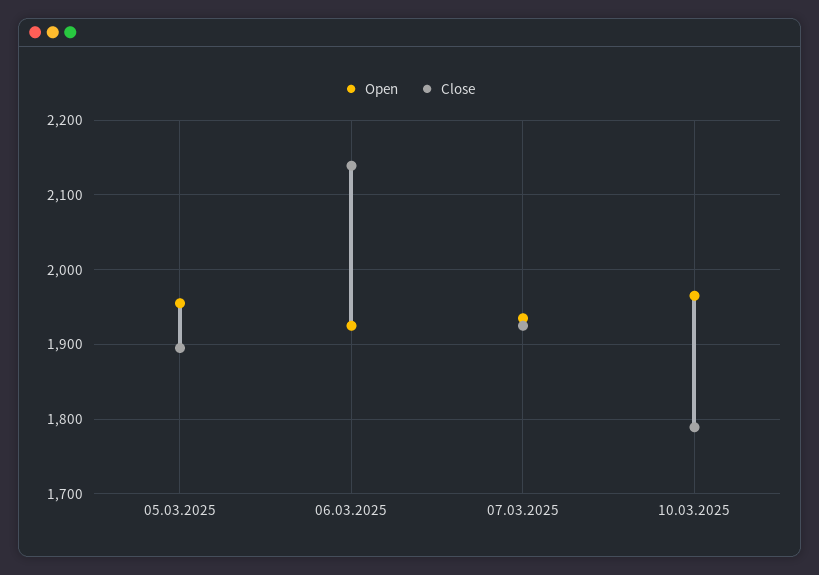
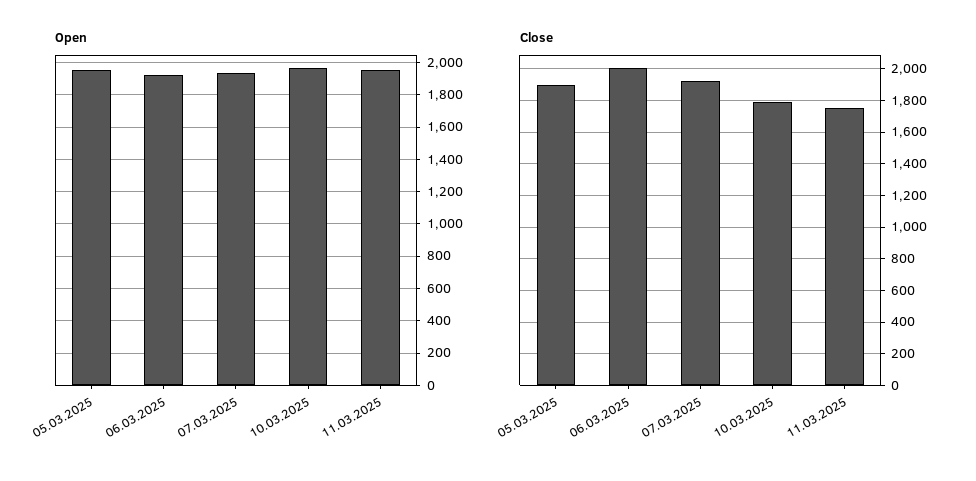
Close, 06.03.2025: 2140 -> 2000
Open, 11.03.2025: none -> 1950
Close, 11.03.2025: none -> 1750

